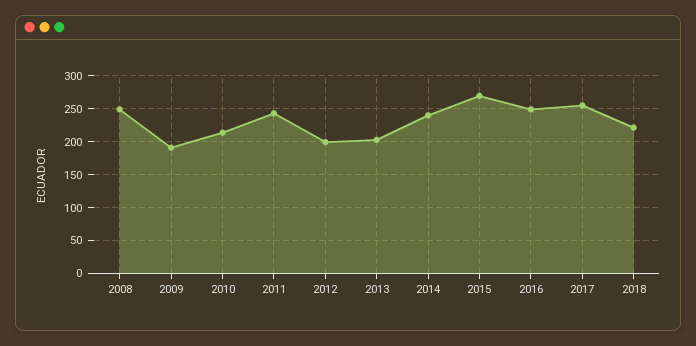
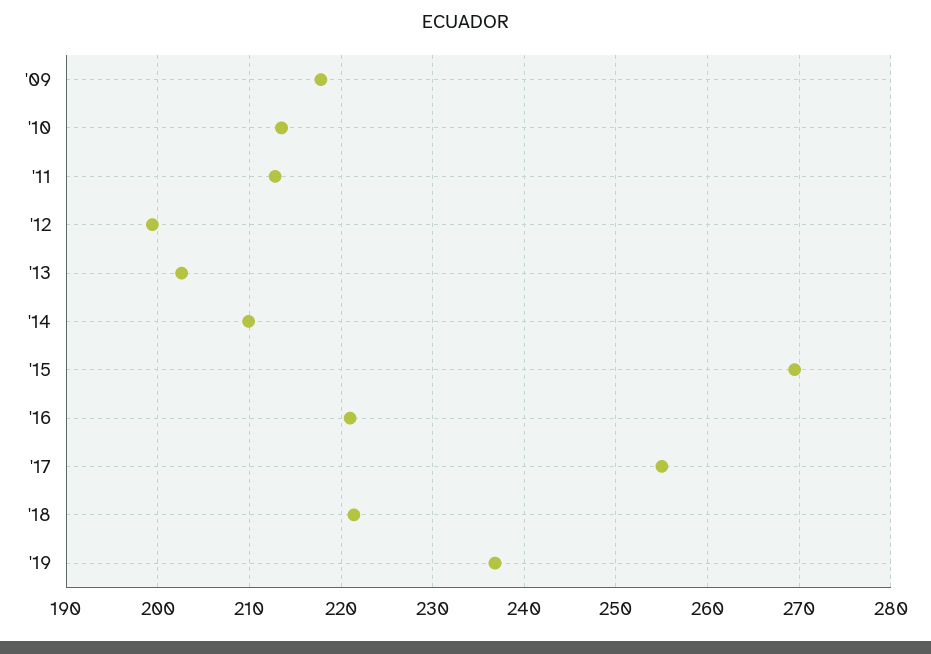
2008: 250 -> none
2009: 190 -> 218
2011: 240 -> 213
2014: 240 -> 210
2016: 250 -> 221
'19: none -> 237

